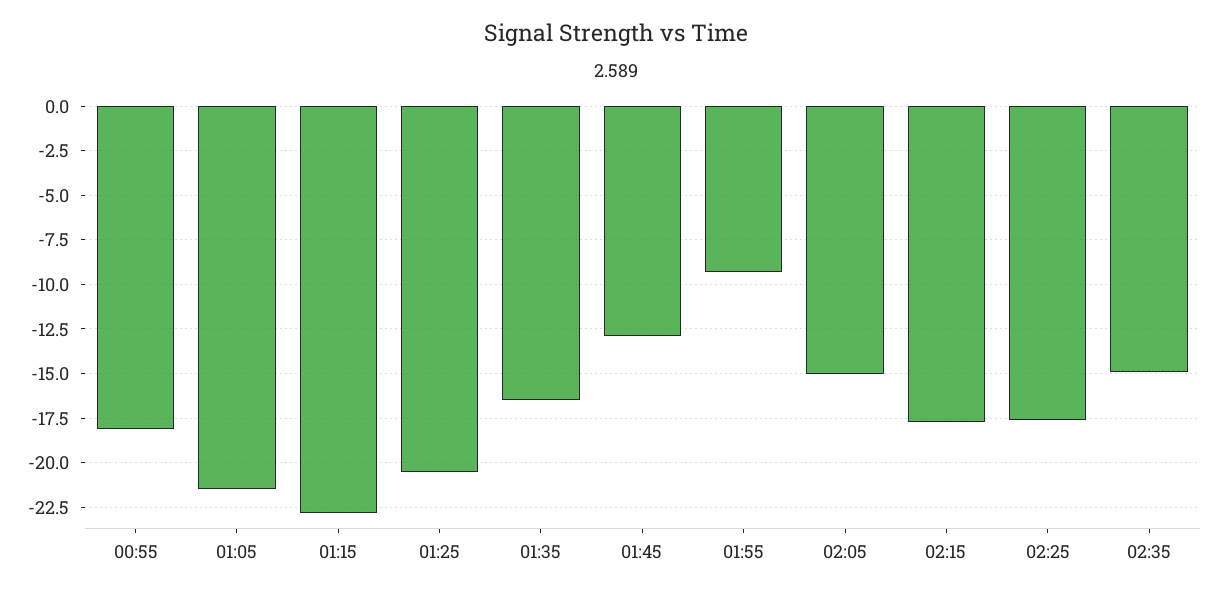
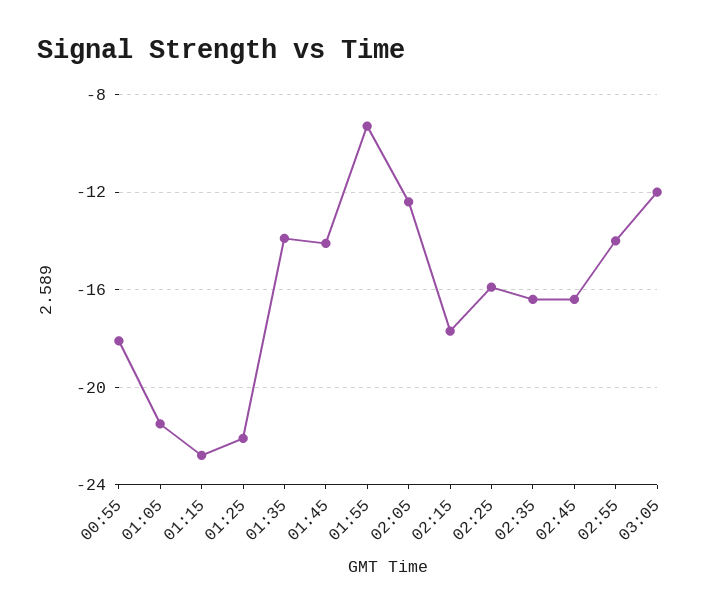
01:25: -20.5 -> -22
01:35: -16.5 -> -14
01:45: -13 -> -14
02:05: -15 -> -12.5
02:25: -17.5 -> -16
02:35: -15 -> -16.5
02:45: none -> -16.5
02:55: none -> -14
03:05: none -> -12

